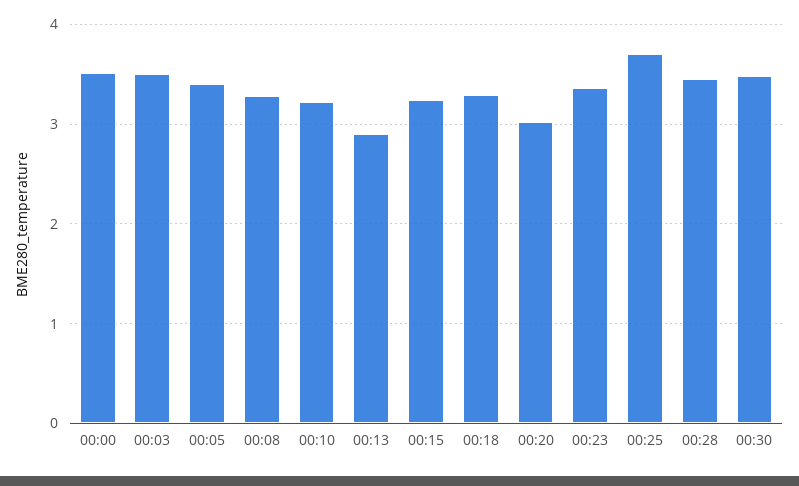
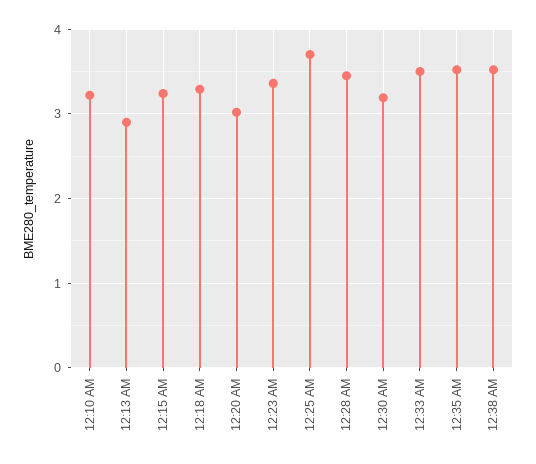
00:00: 3.5 -> none
00:03: 3.5 -> none
00:05: 3.4 -> none
00:08: 3.3 -> none
00:30: 3.5 -> 3.2
12:33 AM: none -> 3.5
12:35 AM: none -> 3.5
12:38 AM: none -> 3.5

